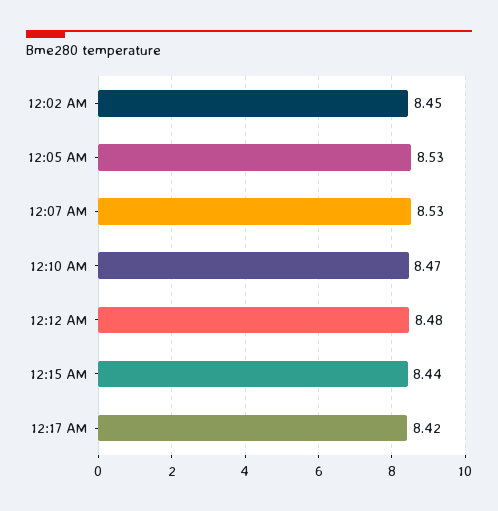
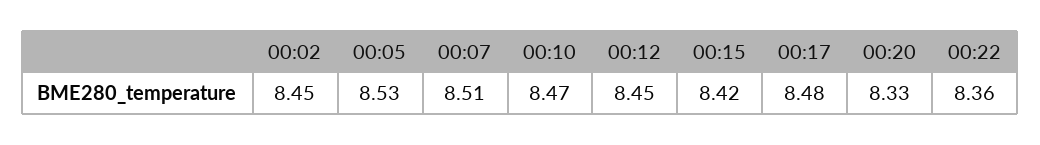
12:07 AM: 8.53 -> 8.51
12:12 AM: 8.48 -> 8.45
12:15 AM: 8.44 -> 8.42
12:17 AM: 8.42 -> 8.48
00:20: none -> 8.33
00:22: none -> 8.36

